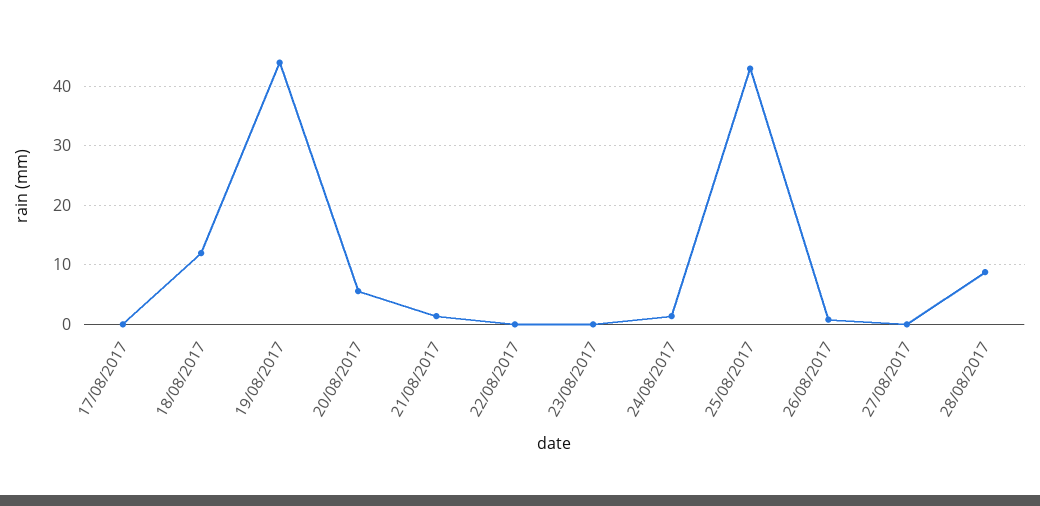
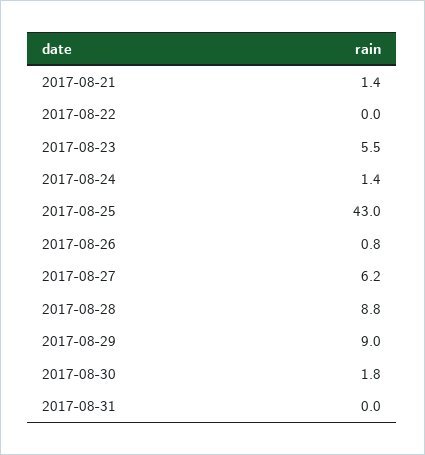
17/08/2017: 0 -> none
18/08/2017: 12 -> none
19/08/2017: 44 -> none
20/08/2017: 6 -> none
23/08/2017: 0 -> 5.5
27/08/2017: 0 -> 6.2
2017-08-29: none -> 9
2017-08-30: none -> 1.8
2017-08-31: none -> 0

